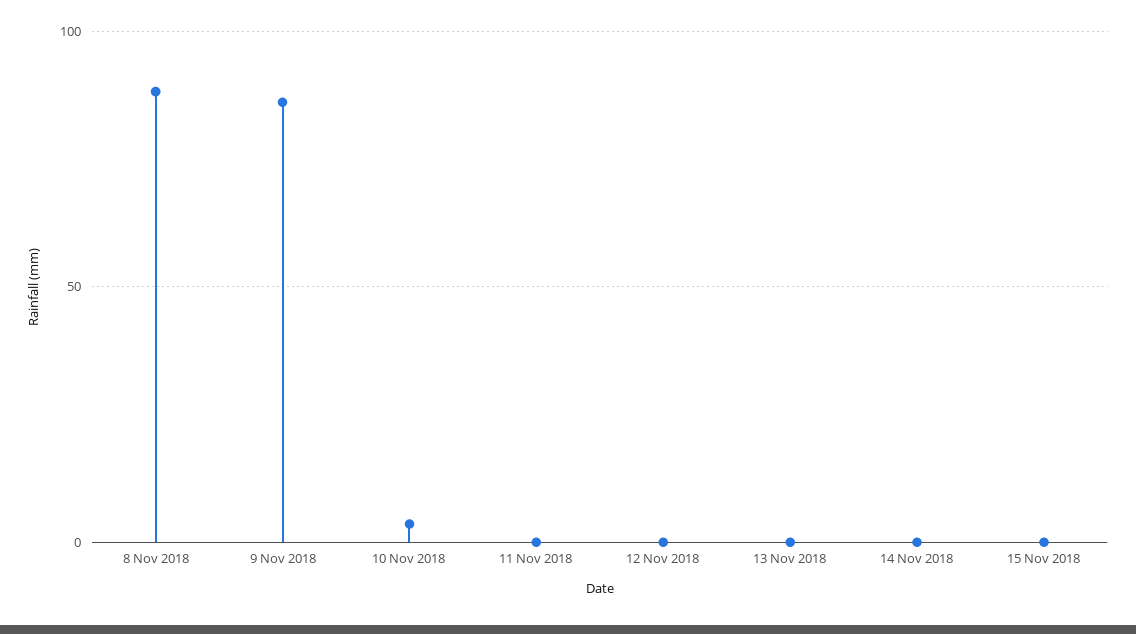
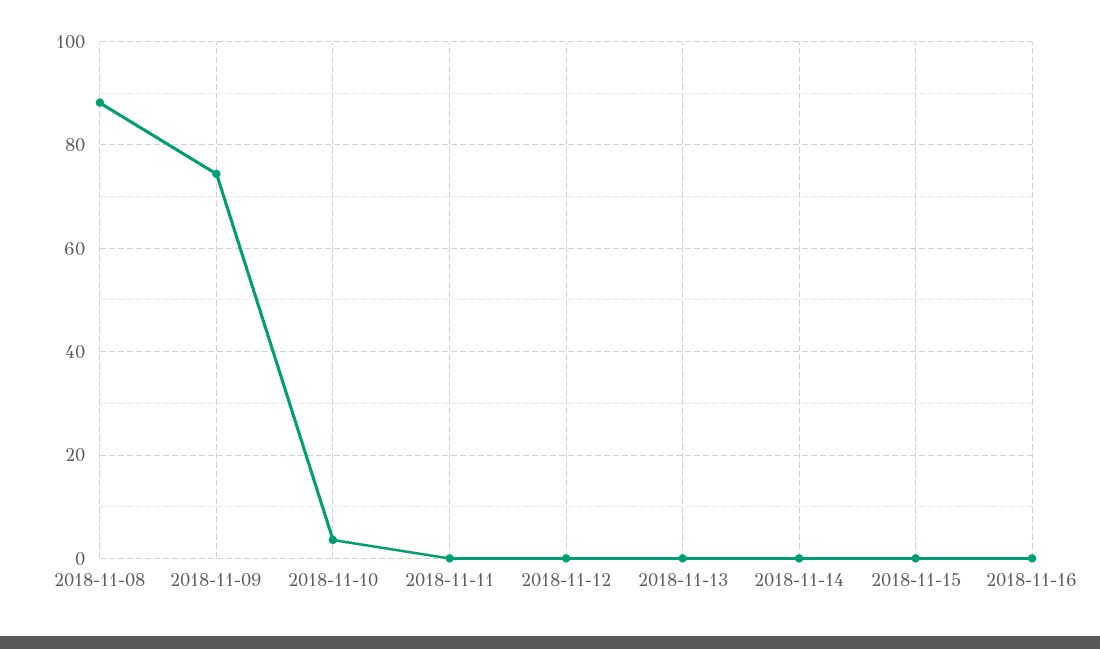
9 Nov 2018: 85 -> 74
2018-11-16: none -> 0

